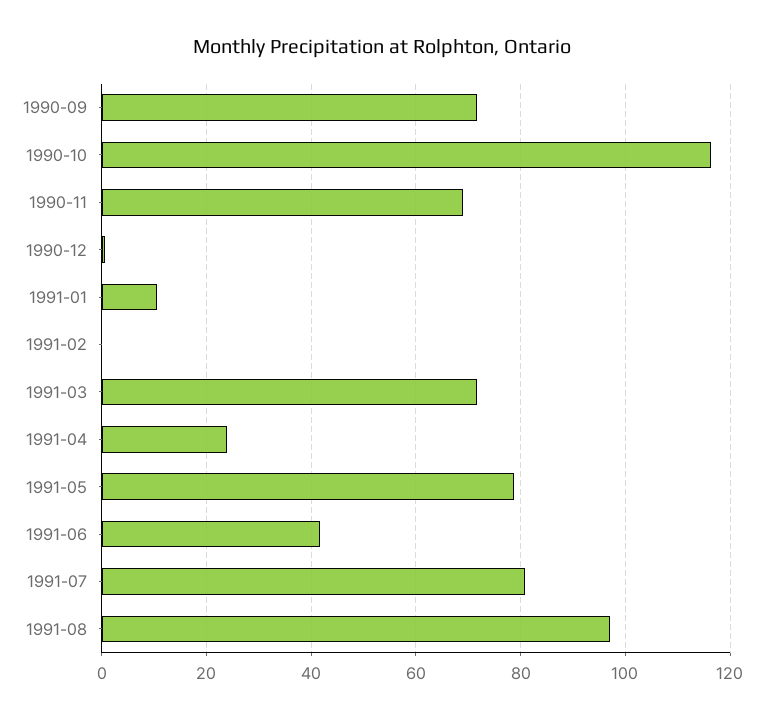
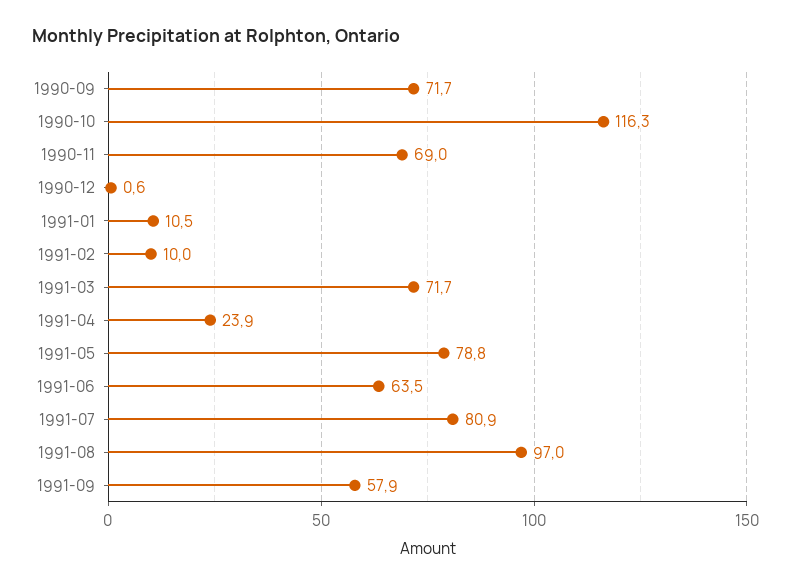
1991-02: 0 -> 10
1991-06: 42 -> 63.5
1991-09: none -> 57.9

